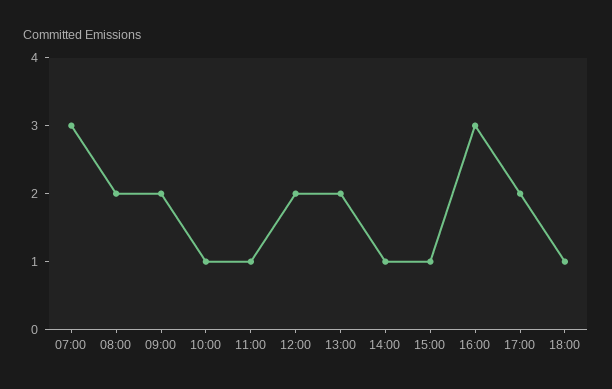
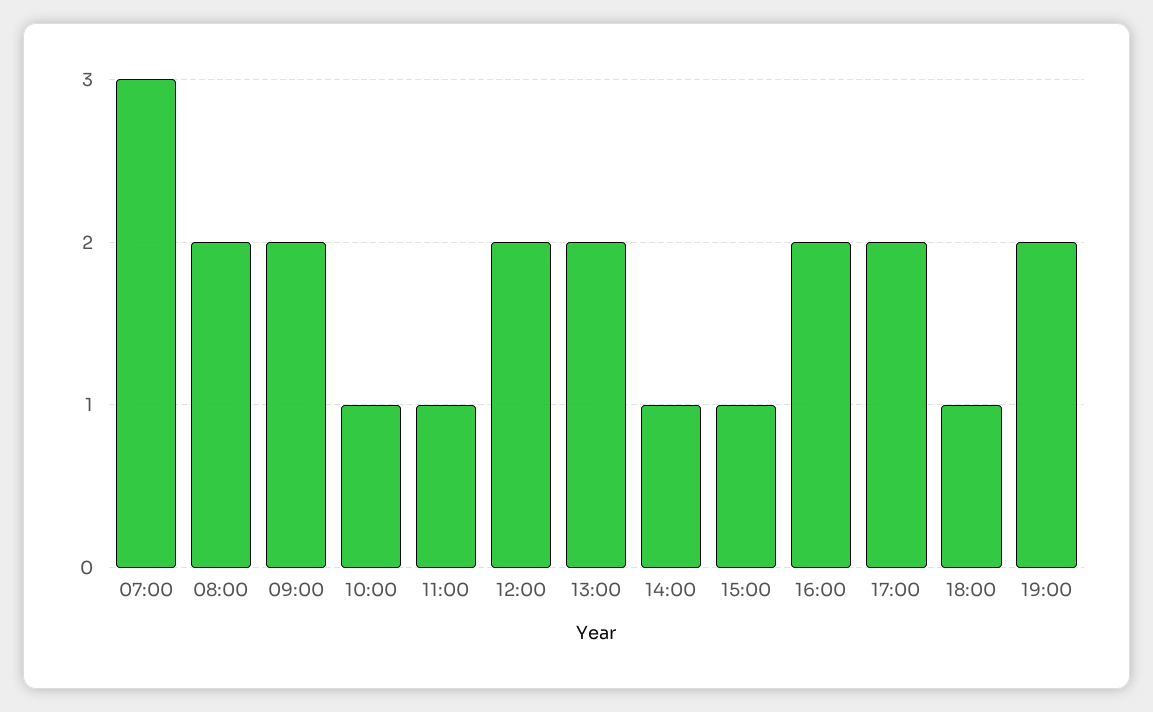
16:00: 3 -> 2
19:00: none -> 2

